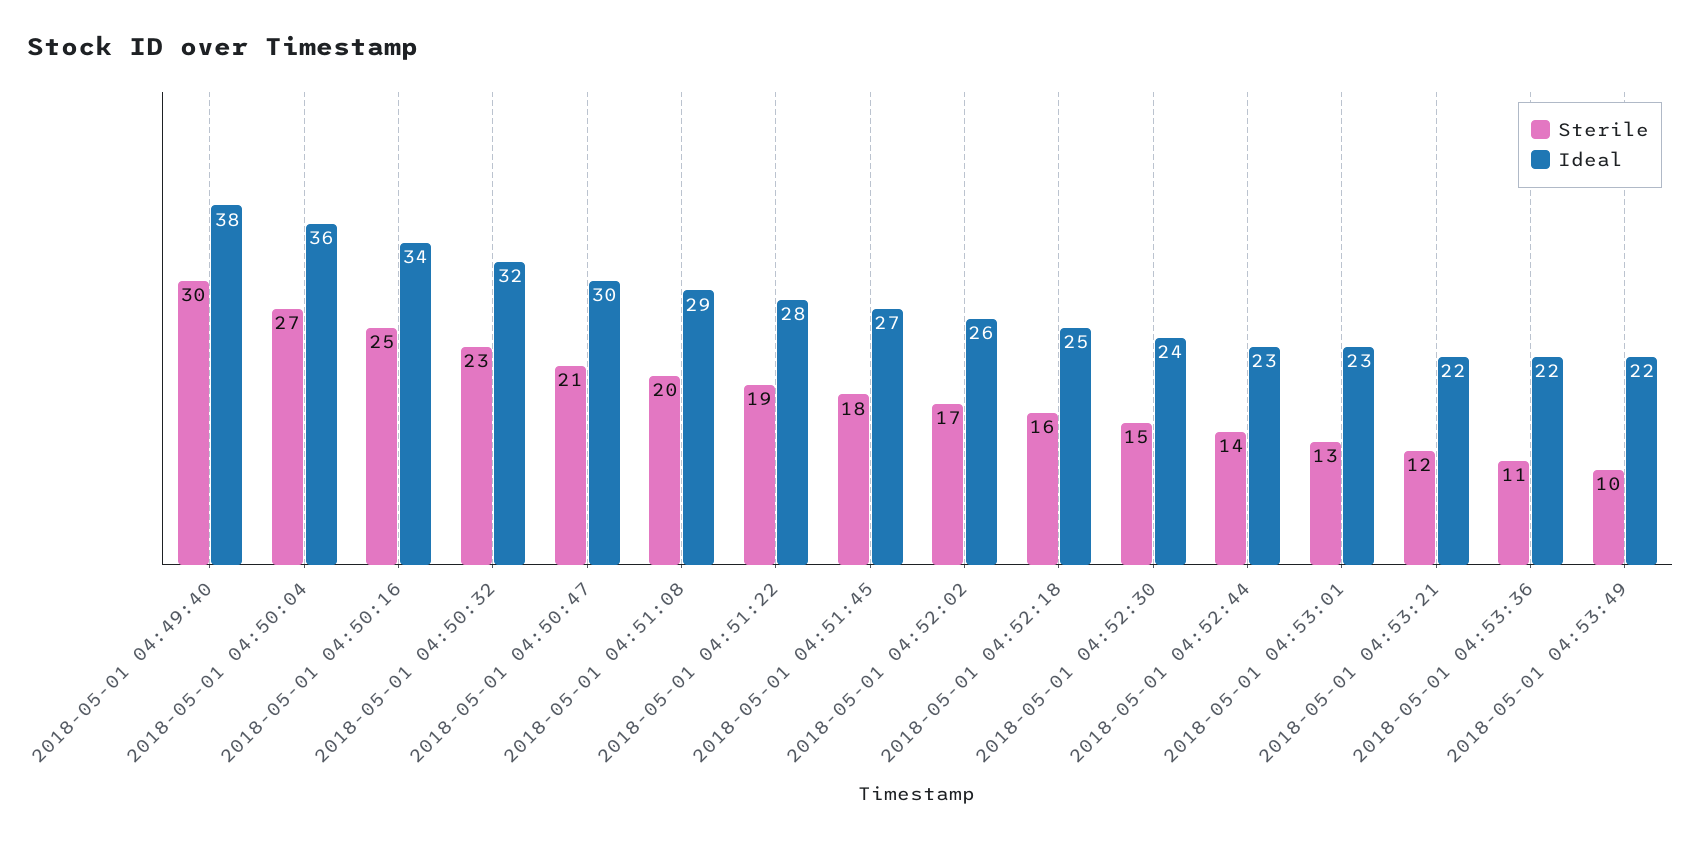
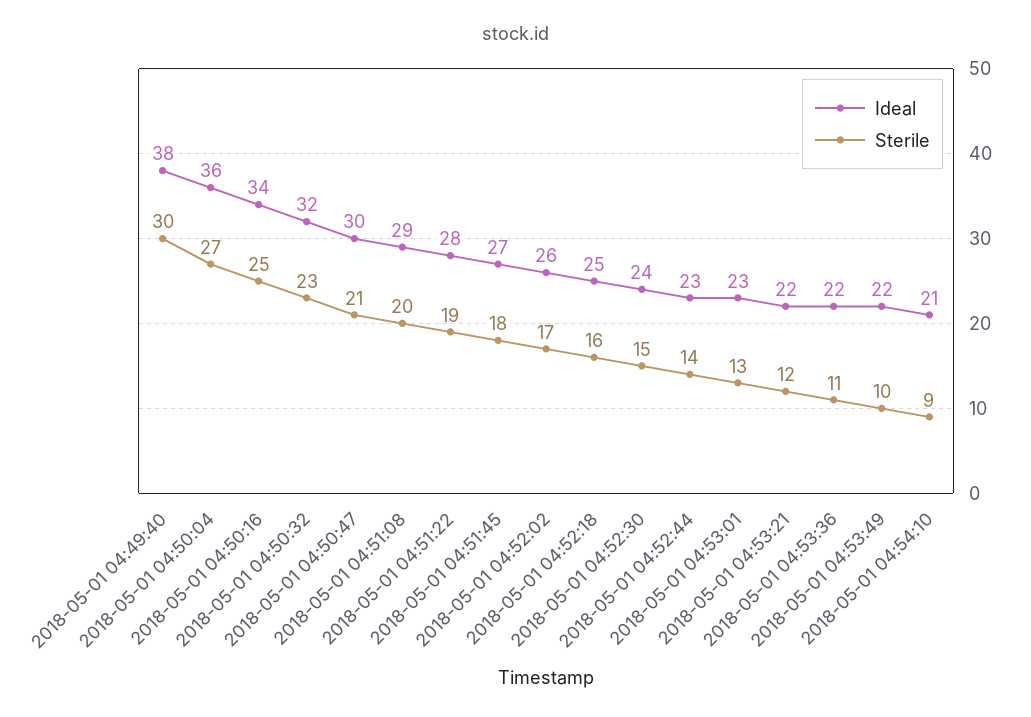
Ideal, 2018-05-01 04:54:10: none -> 21
Sterile, 2018-05-01 04:54:10: none -> 9

